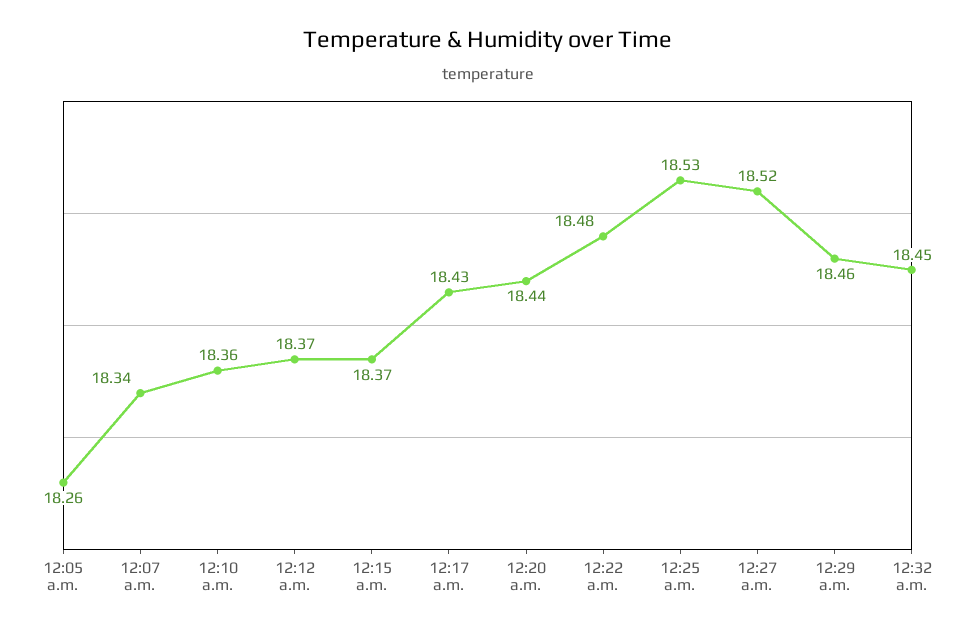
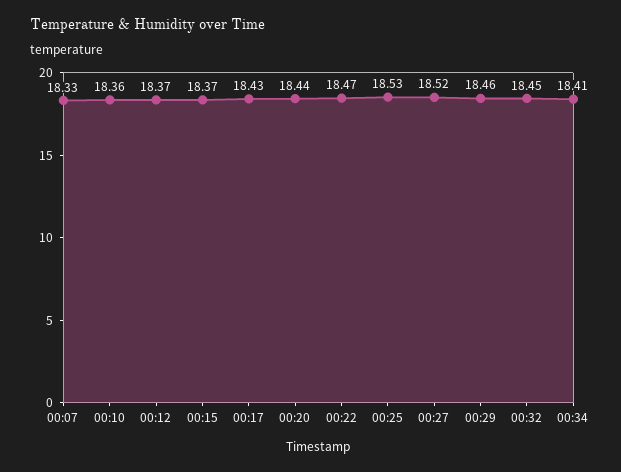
12:05 a.m.: 18.26 -> none
12:07 a.m.: 18.34 -> 18.33
12:22 a.m.: 18.48 -> 18.47
00:34: none -> 18.41

